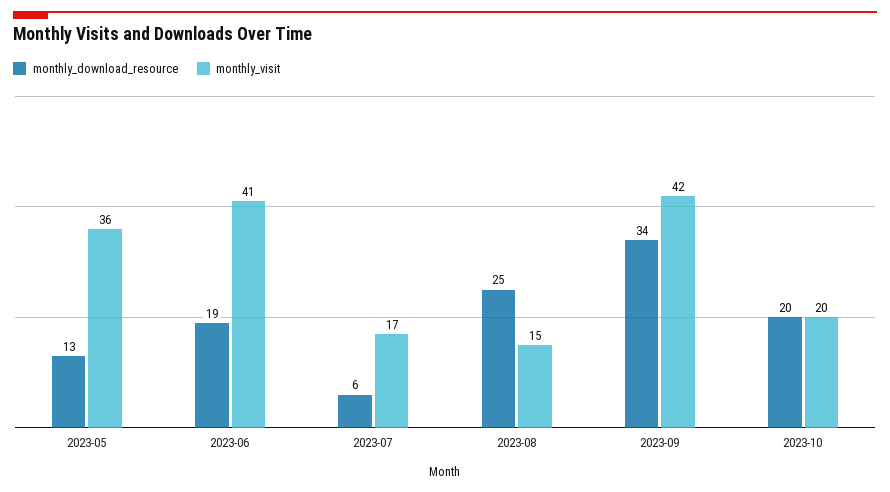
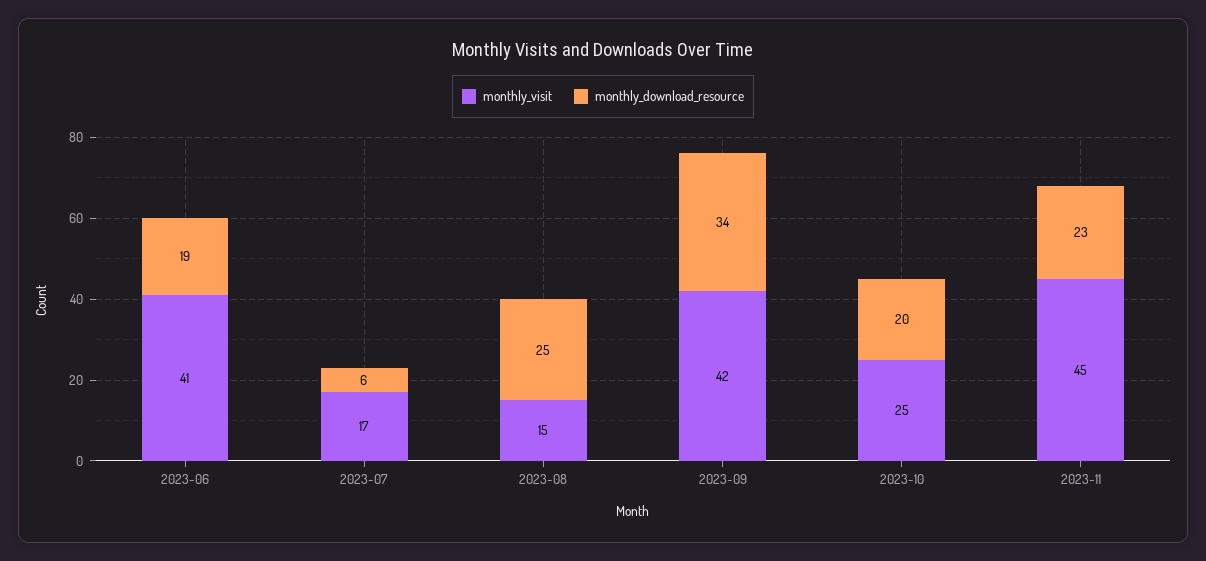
monthly_download_resource, 2023-05: 13 -> none
monthly_visit, 2023-05: 36 -> none
monthly_visit, 2023-10: 20 -> 25
monthly_visit, 2023-11: none -> 45
monthly_download_resource, 2023-11: none -> 23

